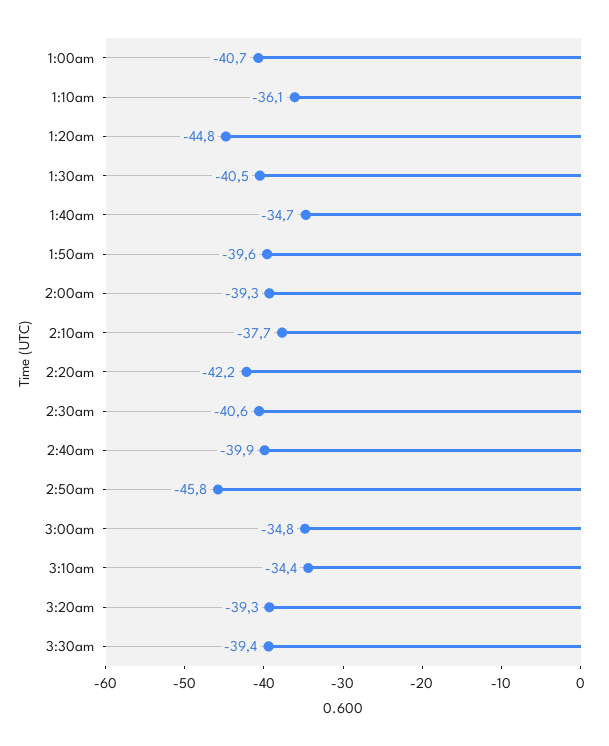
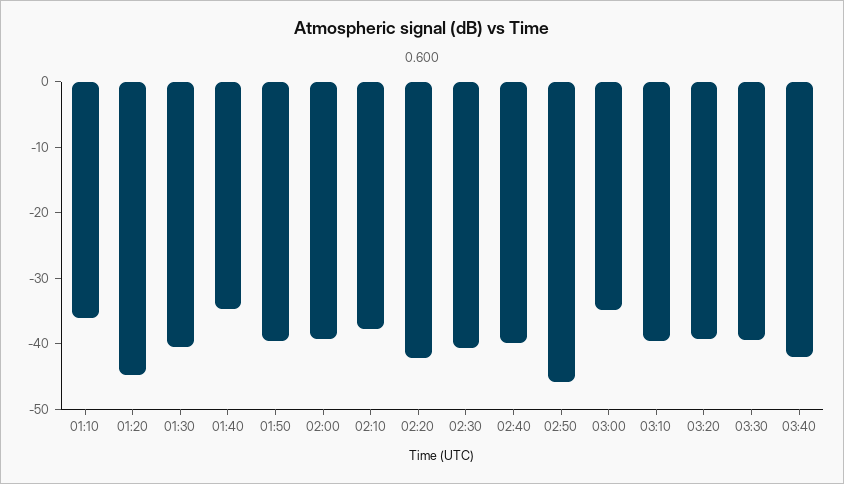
1:00am: -40.7 -> none
3:10am: -34.4 -> -40
03:40: none -> -42

